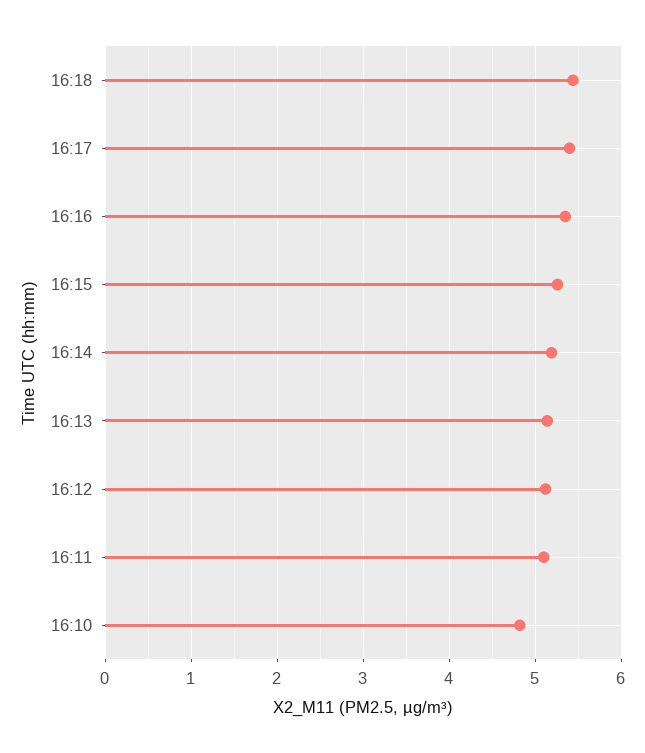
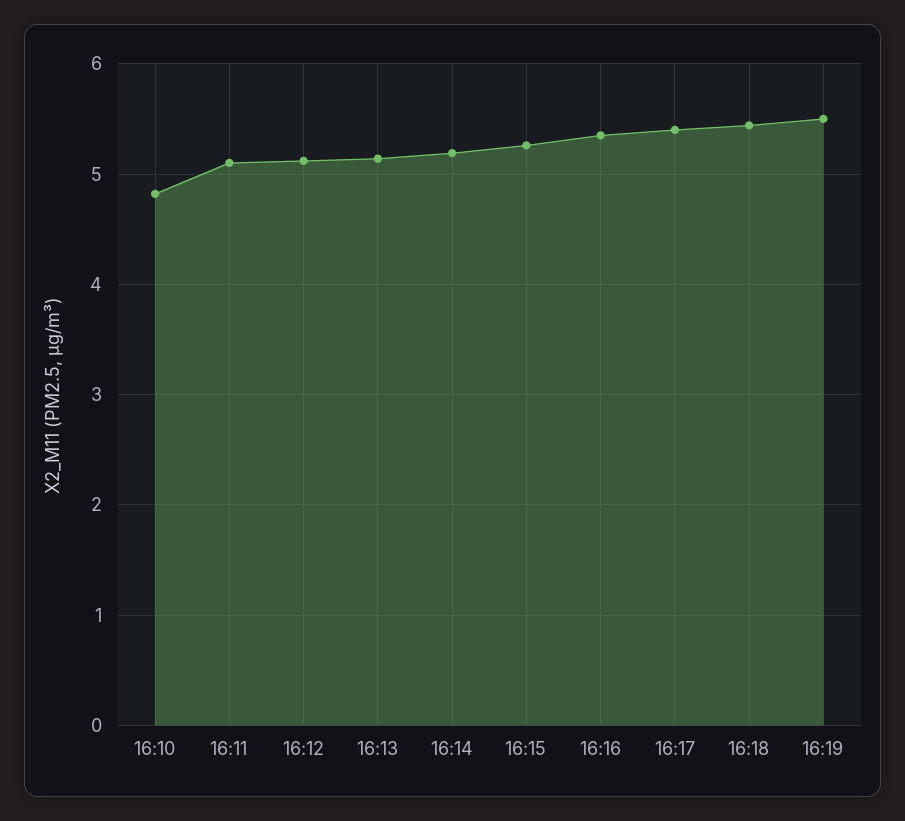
16:19: none -> 5.5

